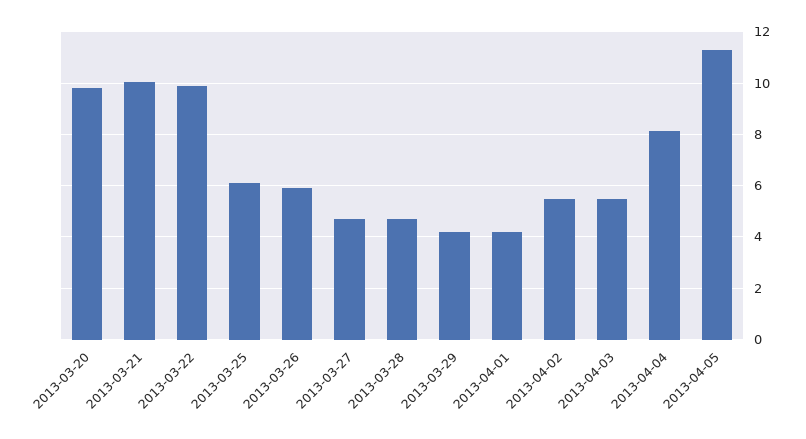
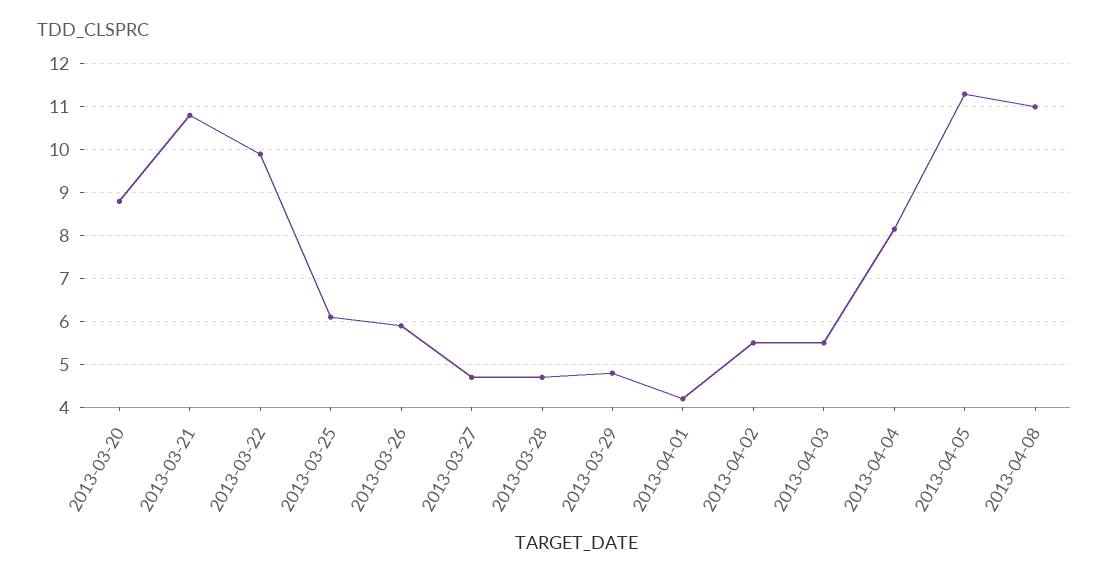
2013-03-20: 9.75 -> 8.8
2013-03-21: 10 -> 10.8
2013-03-29: 4.25 -> 4.8
2013-04-08: none -> 11

